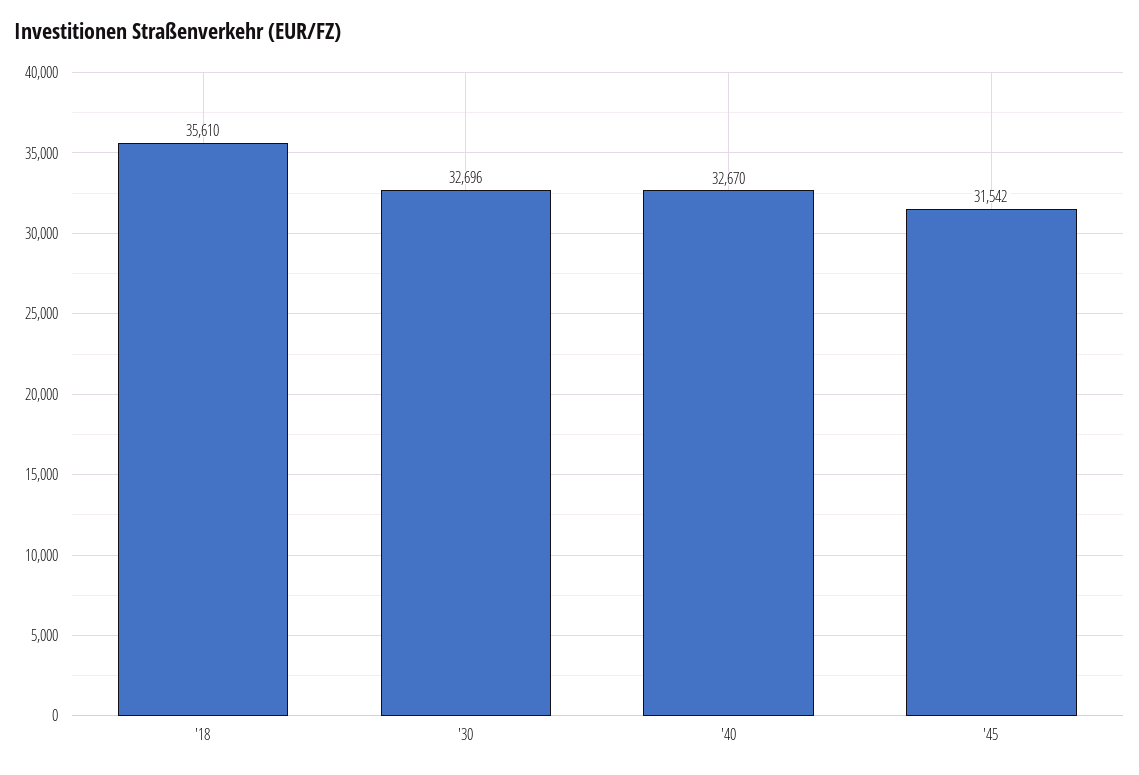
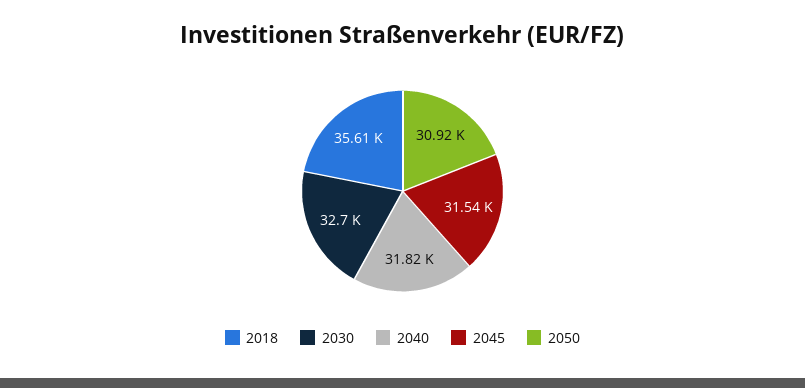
'40: 32670 -> 31820
2050: none -> 30920

